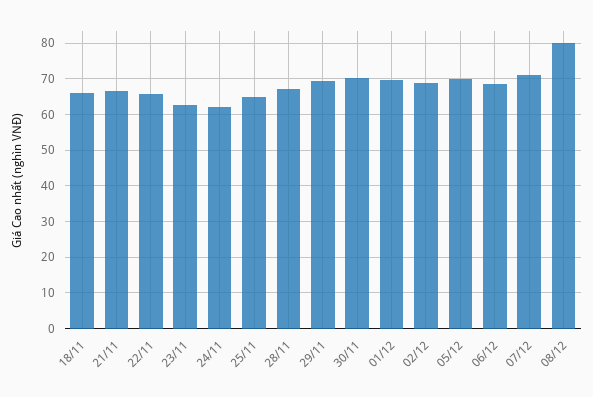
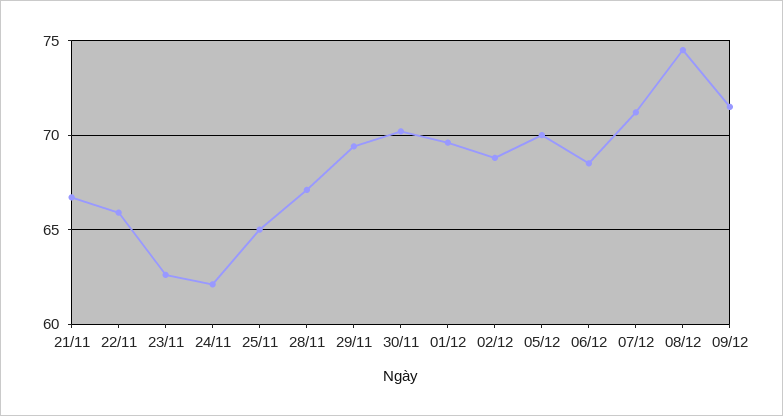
18/11: 66 -> none
08/12: 80 -> 74.5
09/12: none -> 71.5

